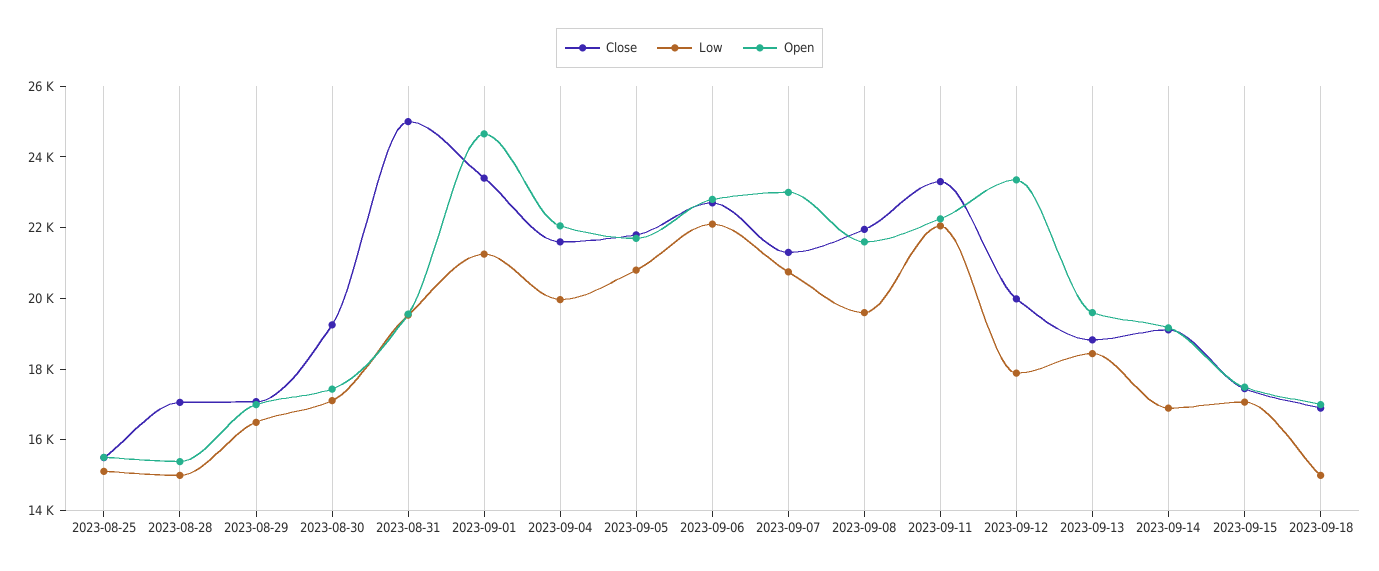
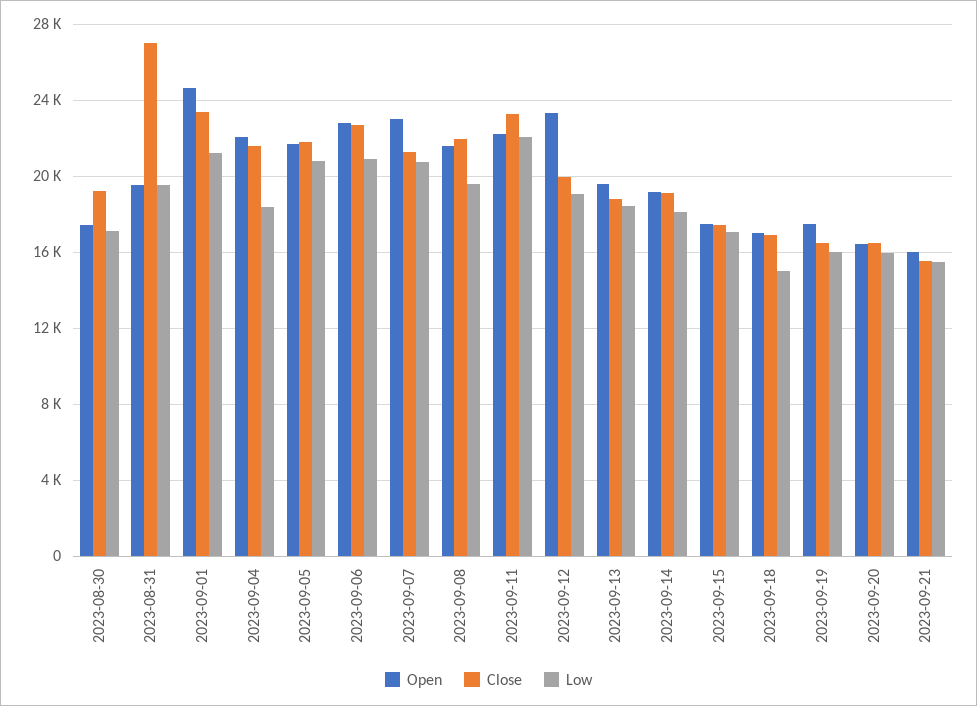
Close, 2023-08-25: 15500 -> none
Low, 2023-08-25: 15000 -> none
Open, 2023-08-25: 15500 -> none
Close, 2023-08-28: 17000 -> none
Low, 2023-08-28: 15000 -> none
Open, 2023-08-28: 15500 -> none
Close, 2023-08-29: 17000 -> none
Low, 2023-08-29: 16500 -> none
Open, 2023-08-29: 17000 -> none
Close, 2023-08-31: 25000 -> 27000
Low, 2023-09-04: 20000 -> 18500
Low, 2023-09-06: 22000 -> 21000
Low, 2023-09-12: 18000 -> 19000
Low, 2023-09-14: 17000 -> 18000
Open, 2023-09-19: none -> 17500
Close, 2023-09-19: none -> 16500
Low, 2023-09-19: none -> 16000
Open, 2023-09-20: none -> 16500
Close, 2023-09-20: none -> 16500
Low, 2023-09-20: none -> 16000
Open, 2023-09-21: none -> 16000
Close, 2023-09-21: none -> 15500
Low, 2023-09-21: none -> 15500

